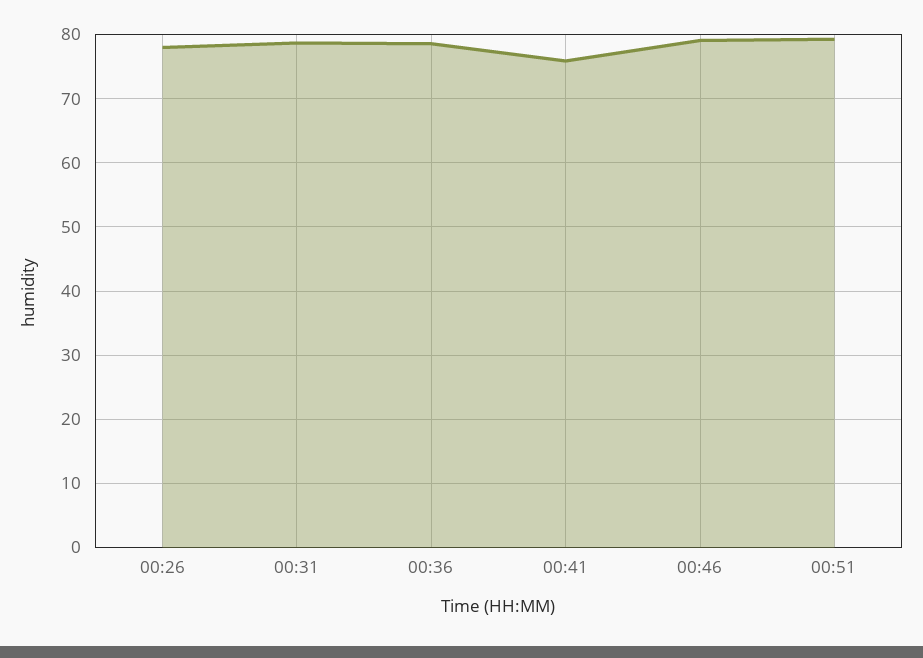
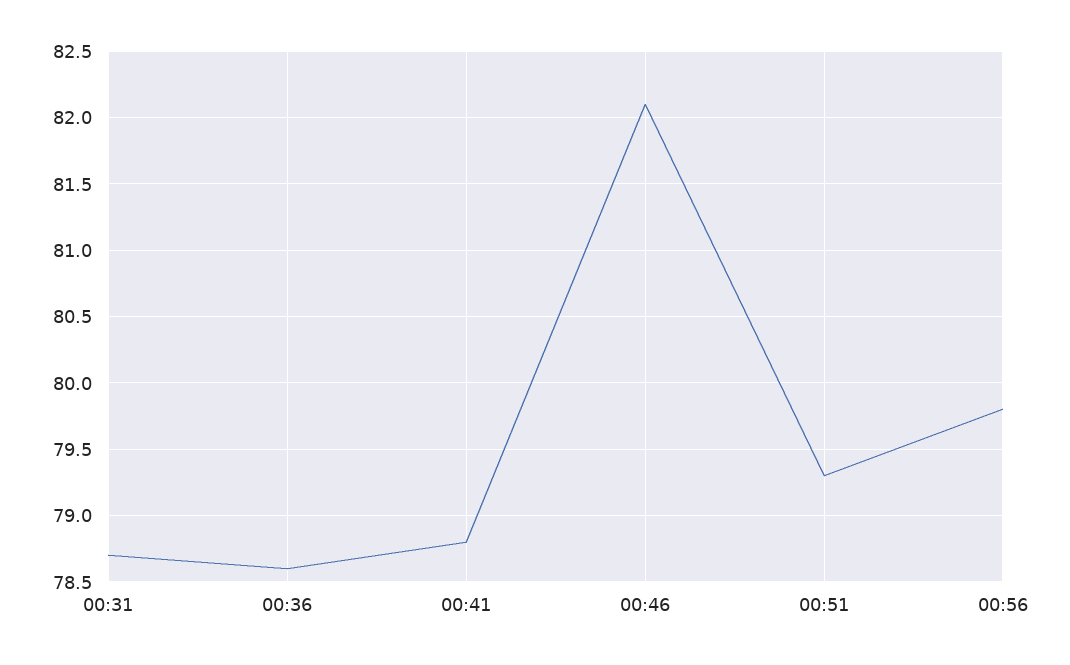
00:26: 78 -> none
00:41: 76 -> 78.8
00:46: 79 -> 82.1
00:56: none -> 79.8

